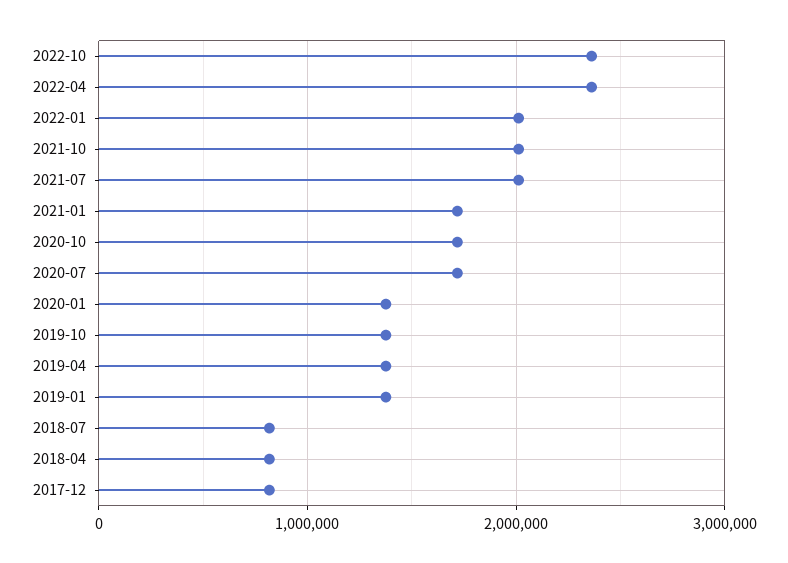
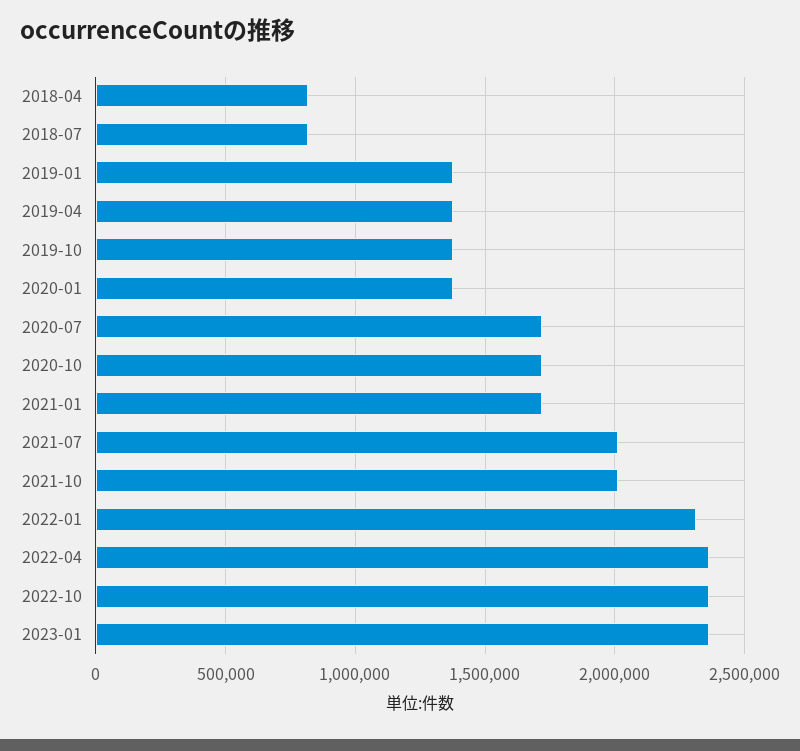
2022-01: 2000000 -> 2300000
2017-12: 800000 -> none
2023-01: none -> 2350000

